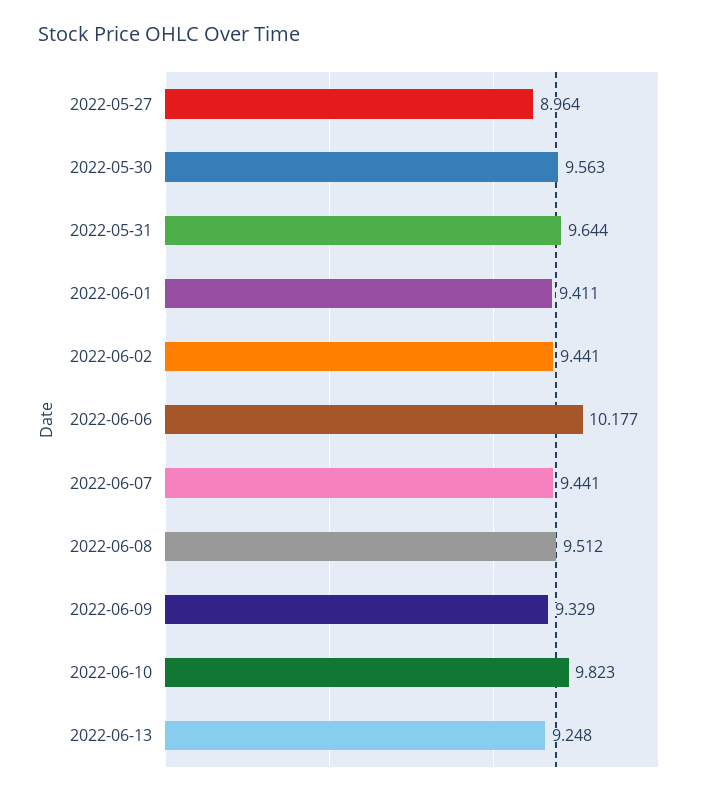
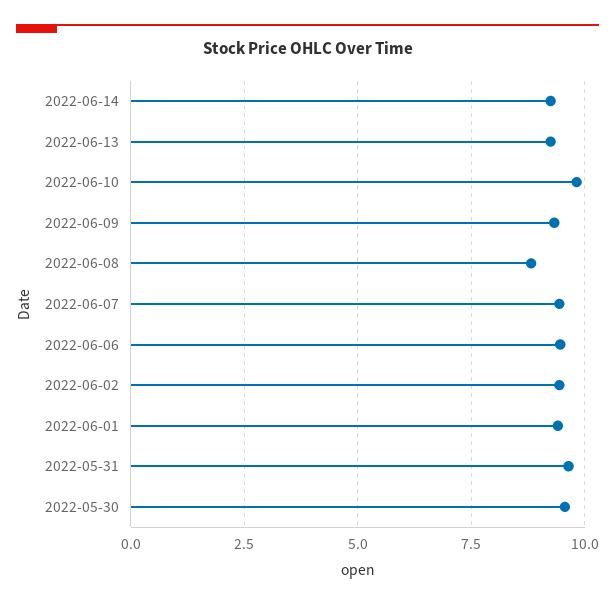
2022-05-27: 8.964 -> none
2022-06-06: 10.177 -> 9.5
2022-06-08: 9.512 -> 8.75
2022-06-14: none -> 9.25

